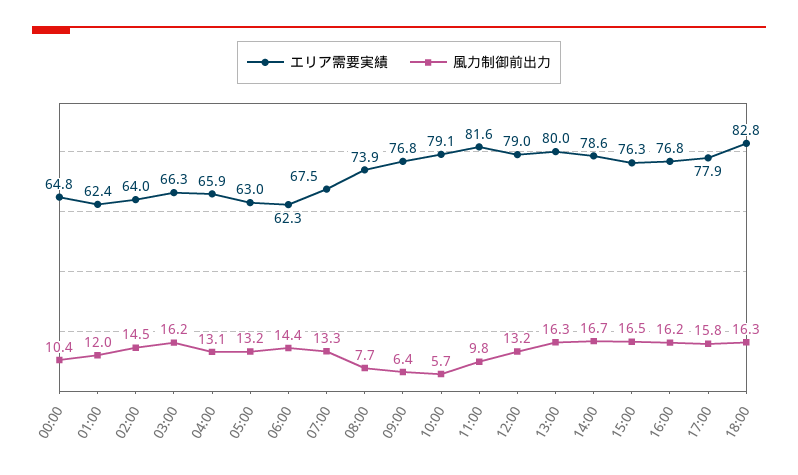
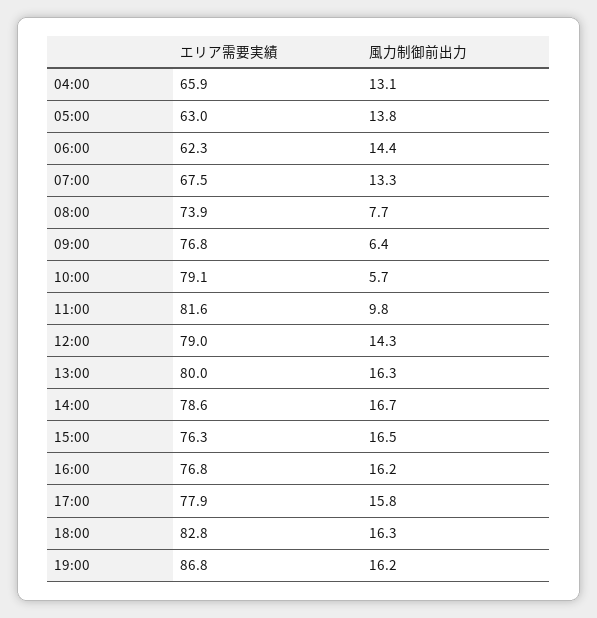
エリア需要実績, 00:00: 64.8 -> none
風力制御前出力, 00:00: 10.4 -> none
エリア需要実績, 01:00: 62.4 -> none
風力制御前出力, 01:00: 12 -> none
エリア需要実績, 02:00: 64 -> none
風力制御前出力, 02:00: 14.5 -> none
エリア需要実績, 03:00: 66.3 -> none
風力制御前出力, 03:00: 16.2 -> none
風力制御前出力, 05:00: 13.2 -> 13.8
風力制御前出力, 12:00: 13.2 -> 14.3
エリア需要実績, 19:00: none -> 86.8
風力制御前出力, 19:00: none -> 16.2

